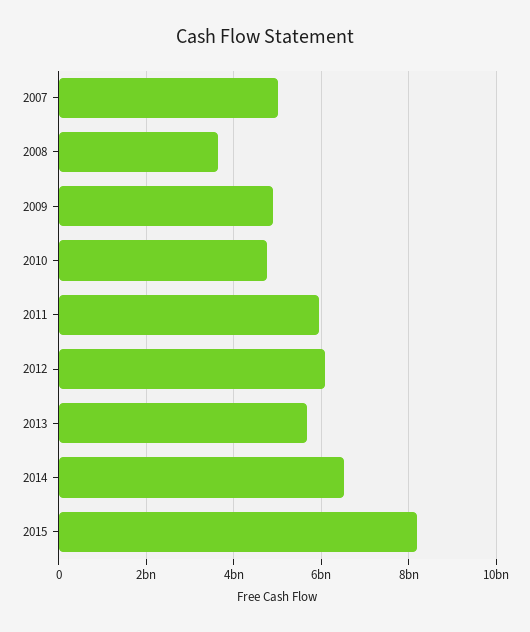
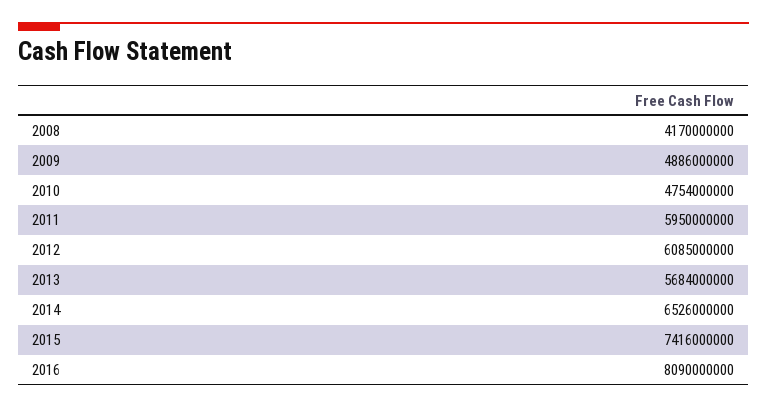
2007: 5000000000 -> none
2008: 3600000000 -> 4170000000
2015: 8200000000 -> 7416000000
2016: none -> 8090000000

